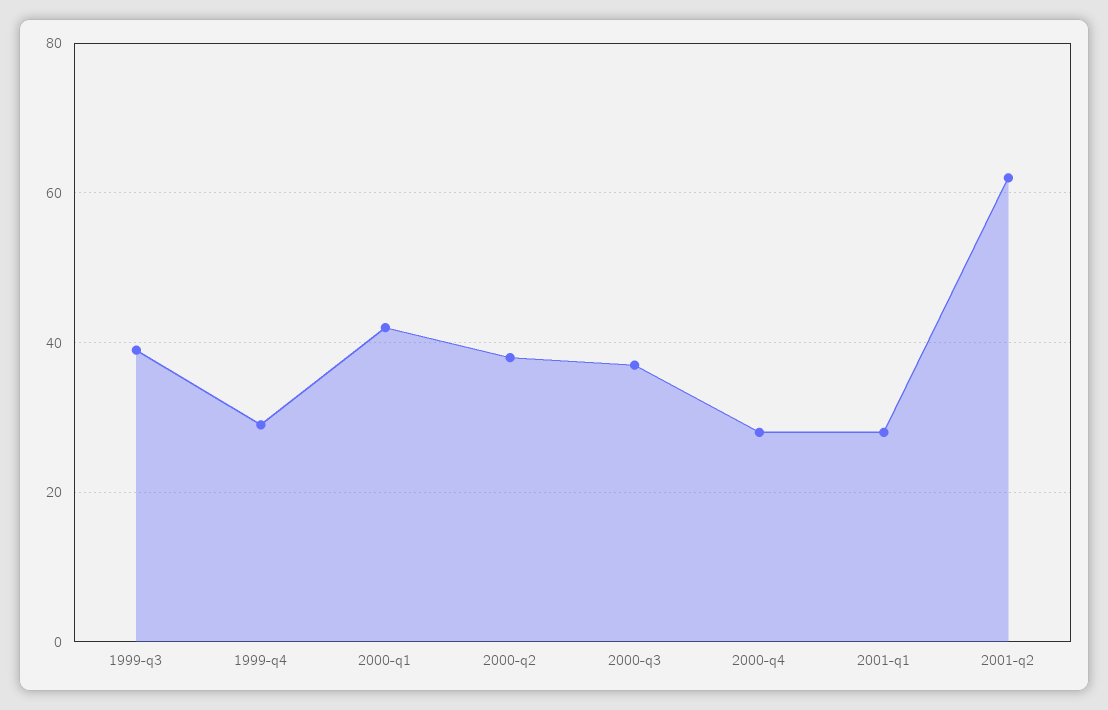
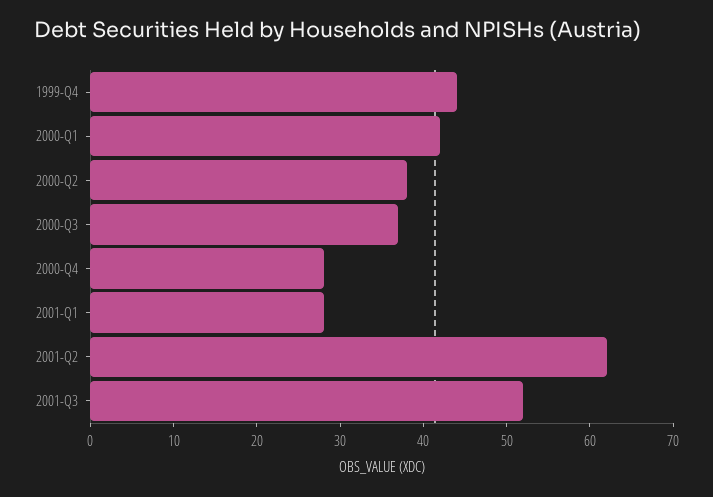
1999-q3: 40 -> none
1999-q4: 30 -> 44
2001-Q3: none -> 52

